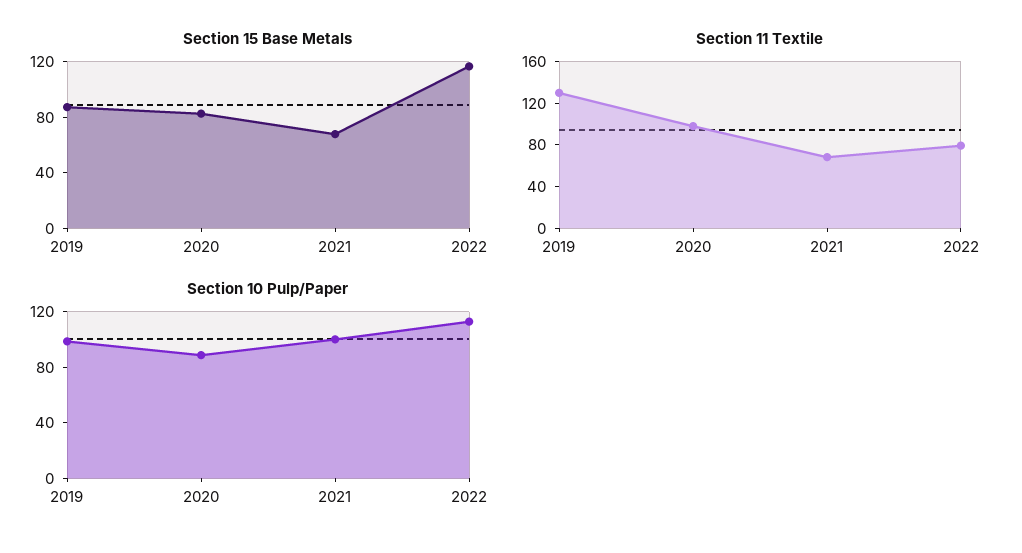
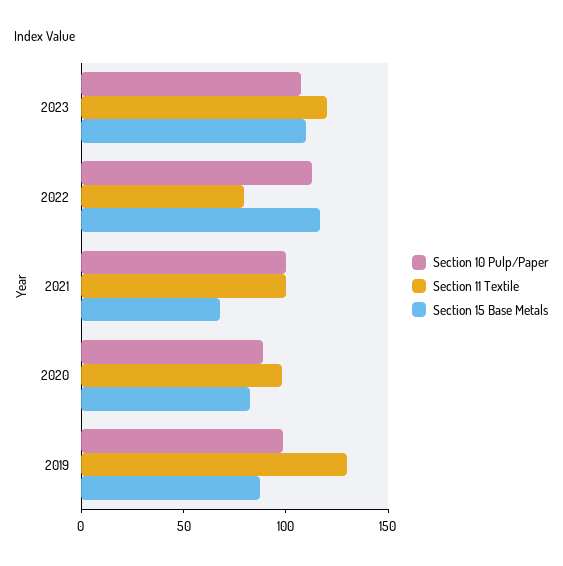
Section 11 Textile, 2021: 70 -> 100
Section 10 Pulp/Paper, 2023: none -> 110
Section 11 Textile, 2023: none -> 120
Section 15 Base Metals, 2023: none -> 110

